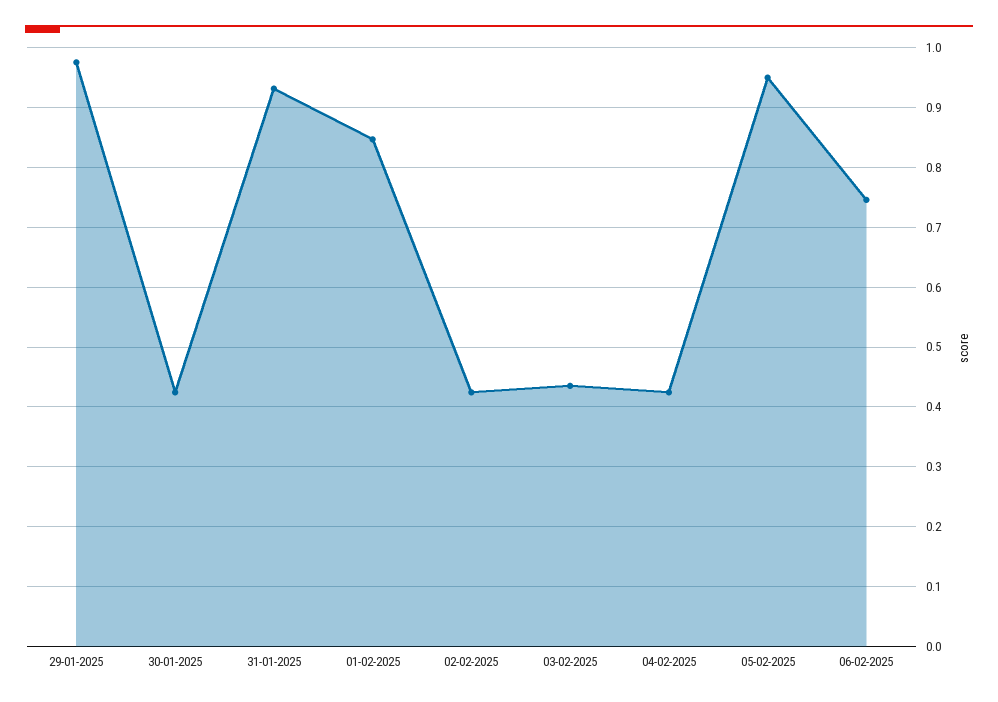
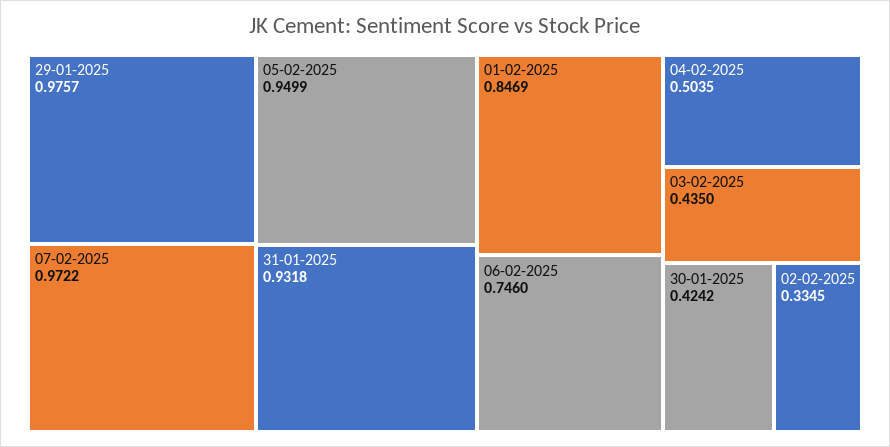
02-02-2025: 0.42 -> 0.3345
04-02-2025: 0.42 -> 0.5035
07-02-2025: none -> 0.9722

